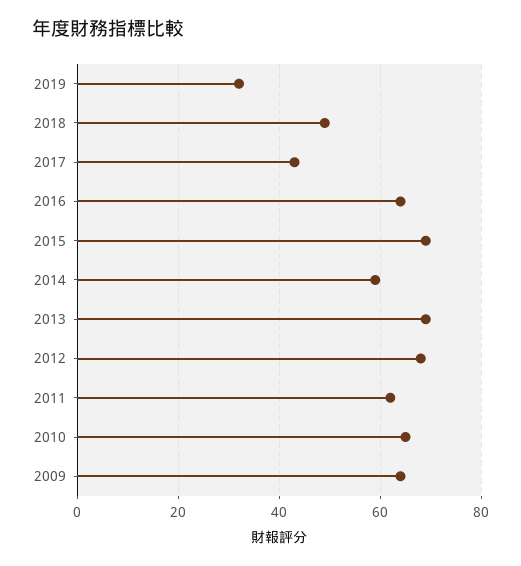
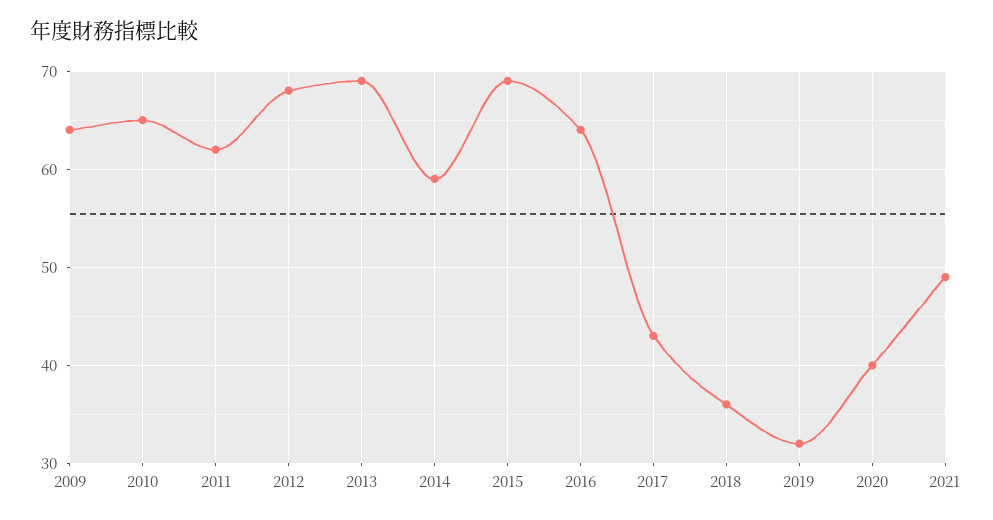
2018: 50 -> 36
2020: none -> 40
2021: none -> 49

